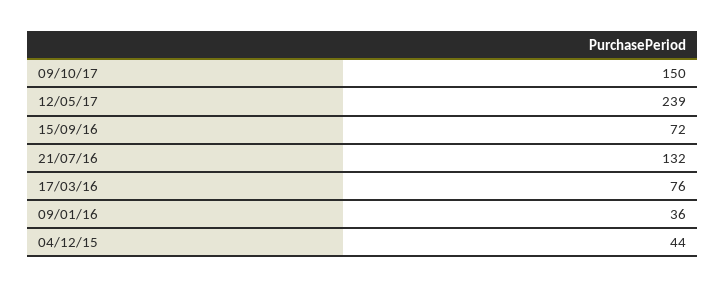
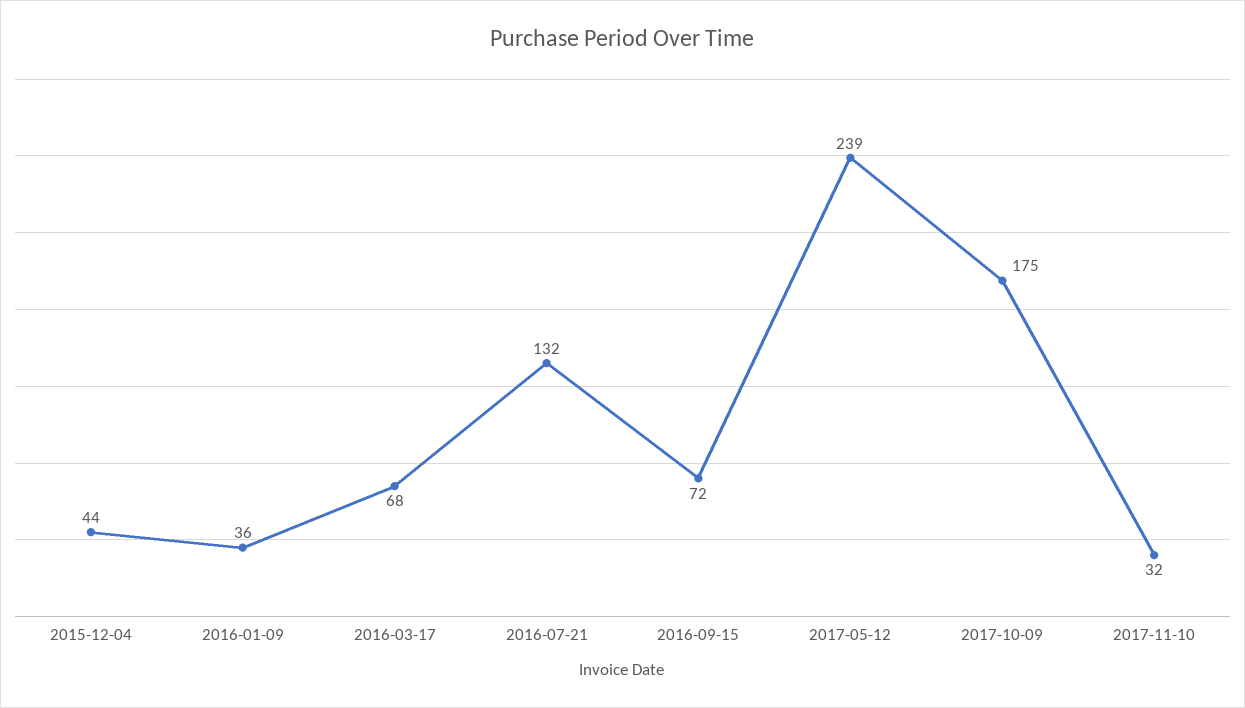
09/10/17: 150 -> 175
17/03/16: 76 -> 68
2017-11-10: none -> 32

